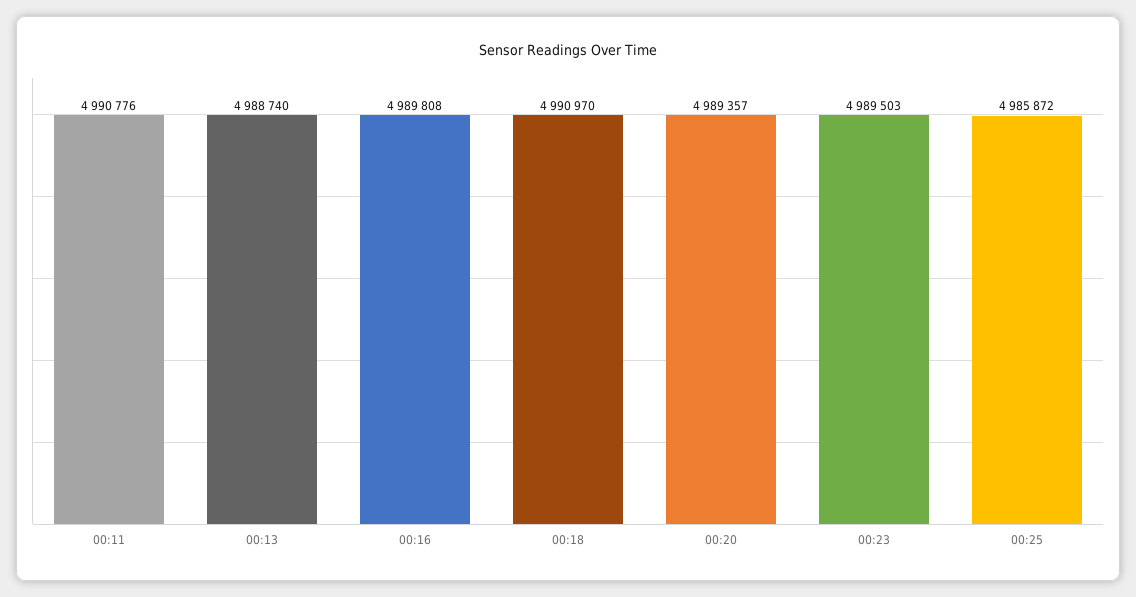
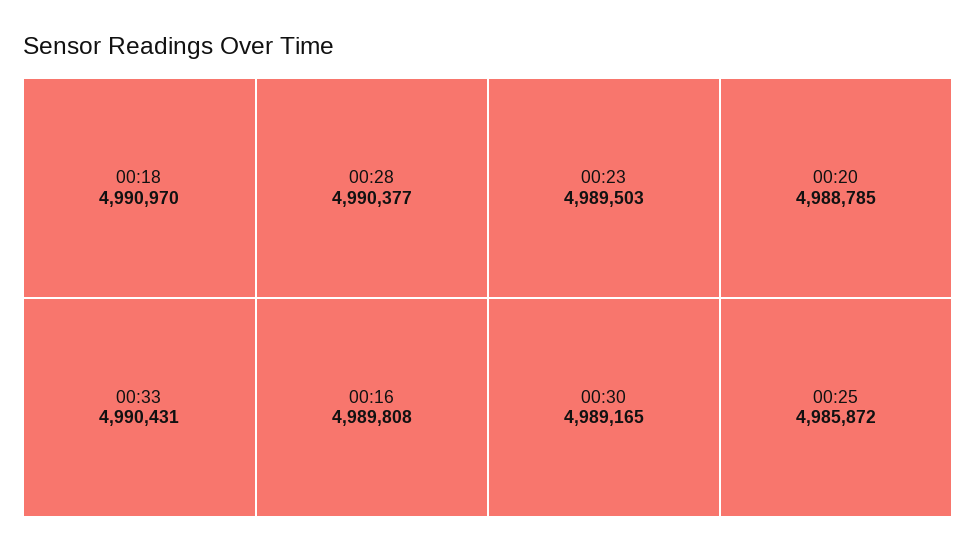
00:11: 4990776 -> none
00:13: 4988740 -> none
00:20: 4989357 -> 4988785
00:33: none -> 4990431
00:28: none -> 4990377
00:30: none -> 4989165

